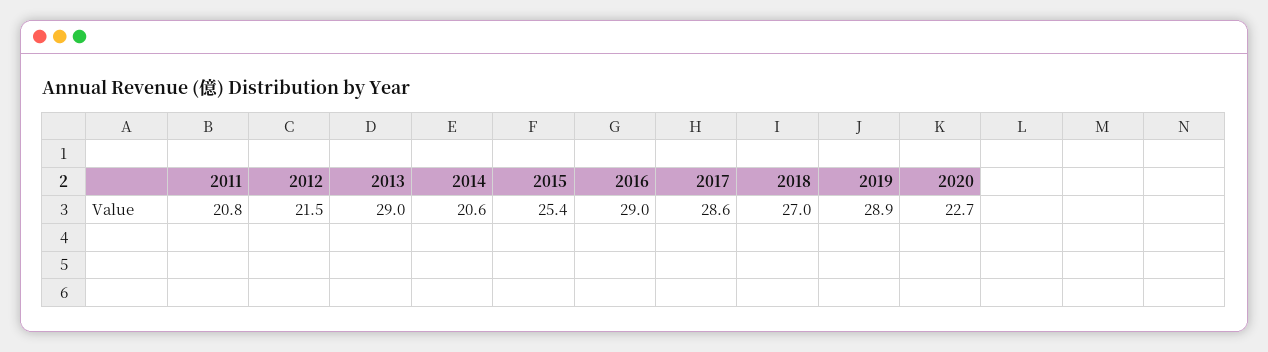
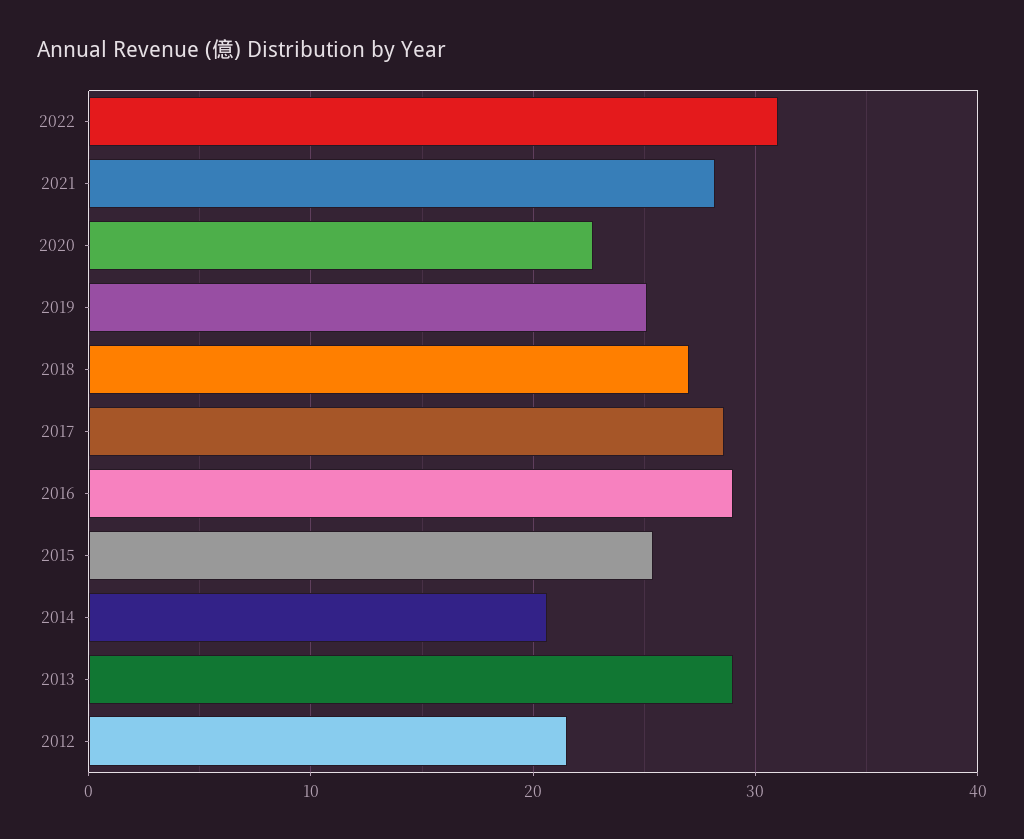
2011: 20.8 -> none
2019: 28.9 -> 25
2022: none -> 31
2021: none -> 28

